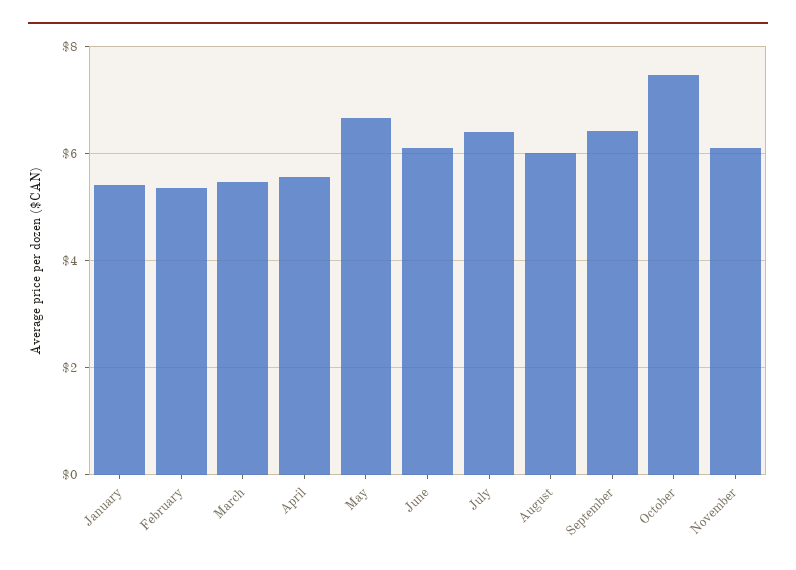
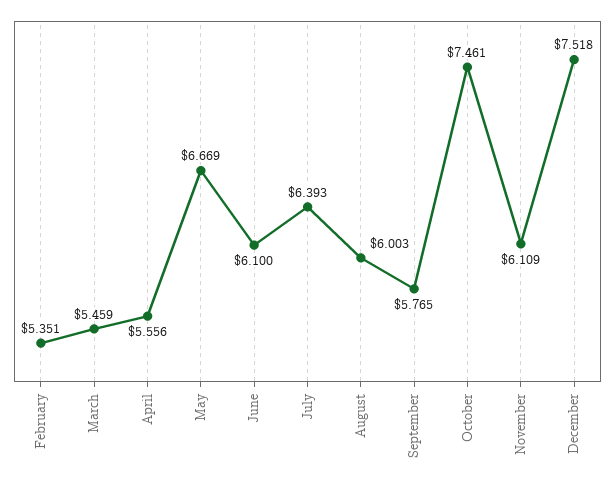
January: 5.4 -> none
September: 6.4 -> 5.765
December: none -> 7.518

